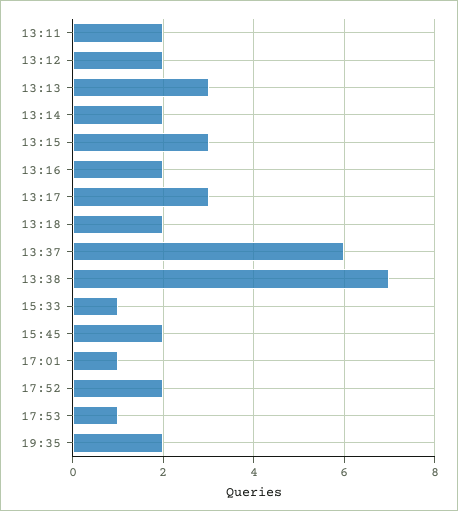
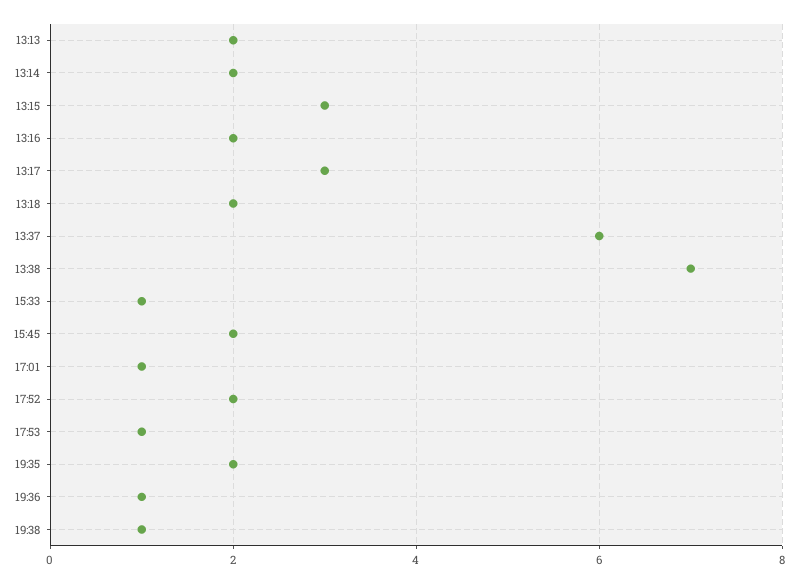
13:11: 2 -> none
13:12: 2 -> none
13:13: 3 -> 2
19:36: none -> 1
19:38: none -> 1

